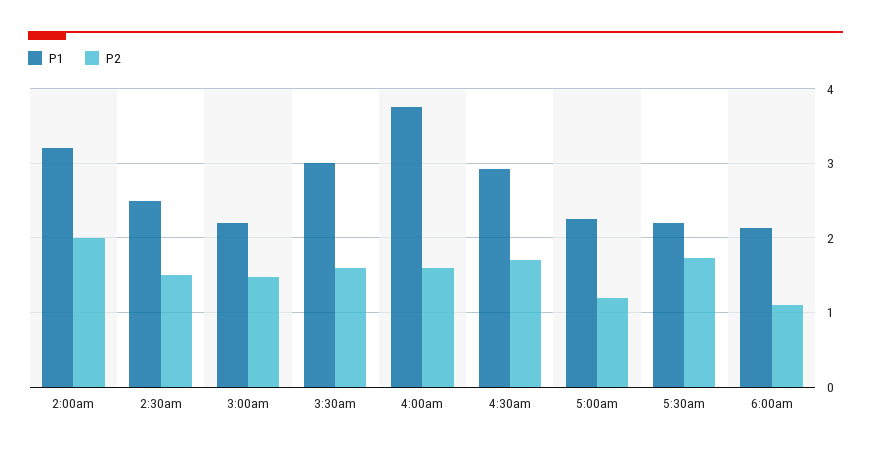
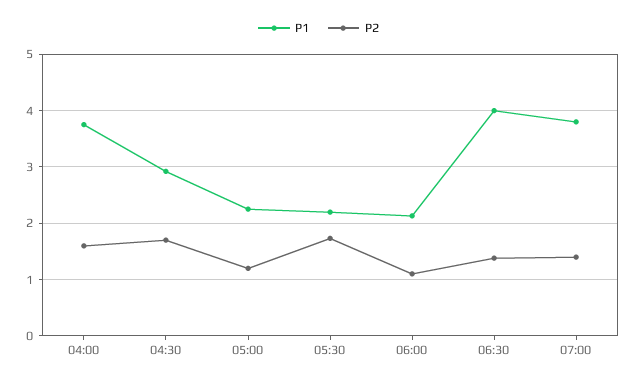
P1, 2:00am: 3.2 -> none
P2, 2:00am: 2 -> none
P1, 2:30am: 2.5 -> none
P2, 2:30am: 1.5 -> none
P1, 3:00am: 2.2 -> none
P2, 3:00am: 1.5 -> none
P1, 3:30am: 3 -> none
P2, 3:30am: 1.6 -> none
P1, 06:30: none -> 4
P2, 06:30: none -> 1.4
P1, 07:00: none -> 3.8
P2, 07:00: none -> 1.4

